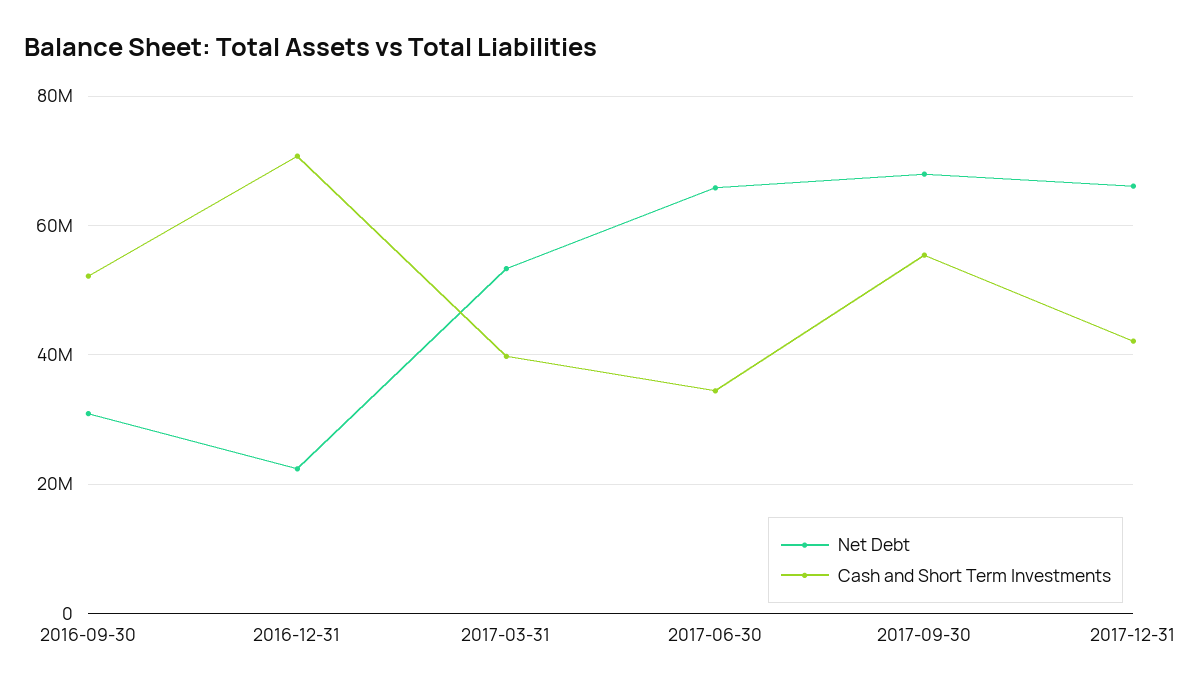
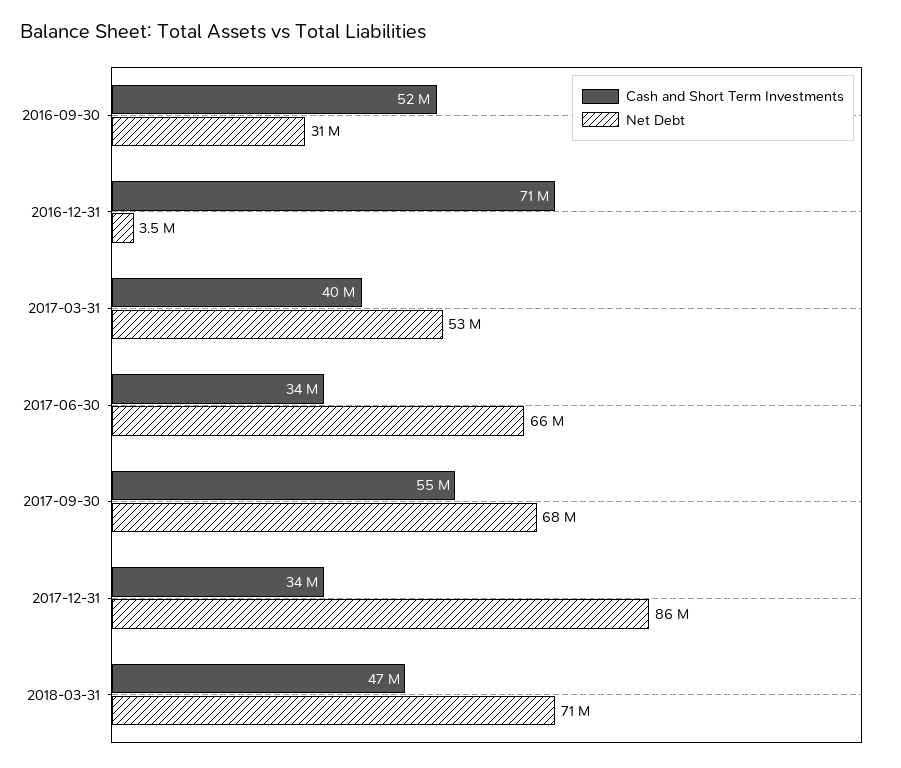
Net Debt, 2016-12-31: 22000000 -> 3500000
Net Debt, 2017-12-31: 66000000 -> 86000000
Cash and Short Term Investments, 2017-12-31: 42000000 -> 34000000
Cash and Short Term Investments, 2018-03-31: none -> 47000000
Net Debt, 2018-03-31: none -> 71000000

